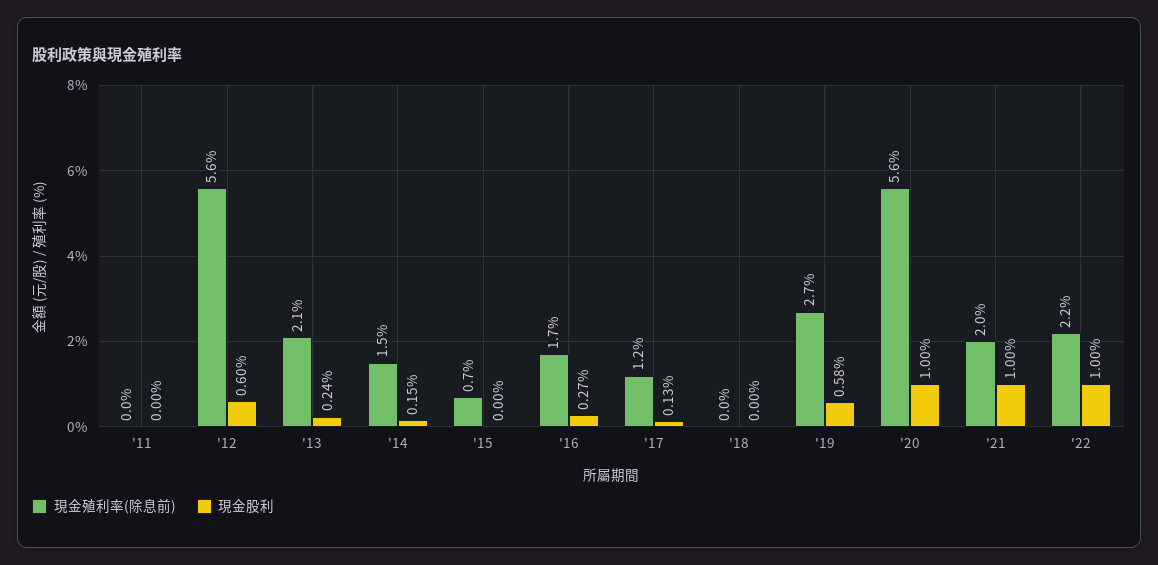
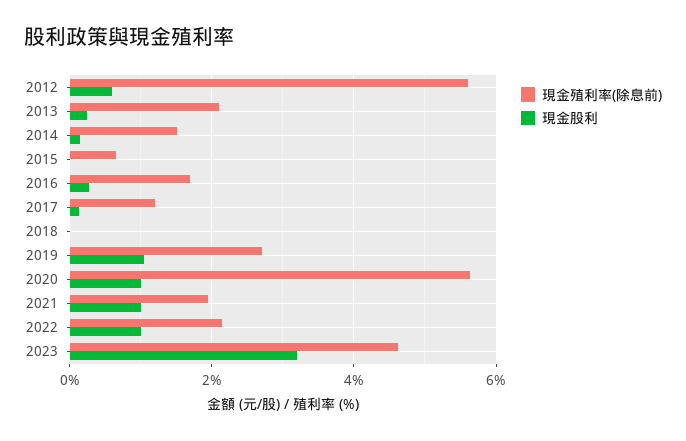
現金殖利率(除息前), '11: 0 -> none
現金股利, '11: 0 -> none
現金股利, '19: 0.58 -> 1
現金殖利率(除息前), 2023: none -> 4.6
現金股利, 2023: none -> 3.2

